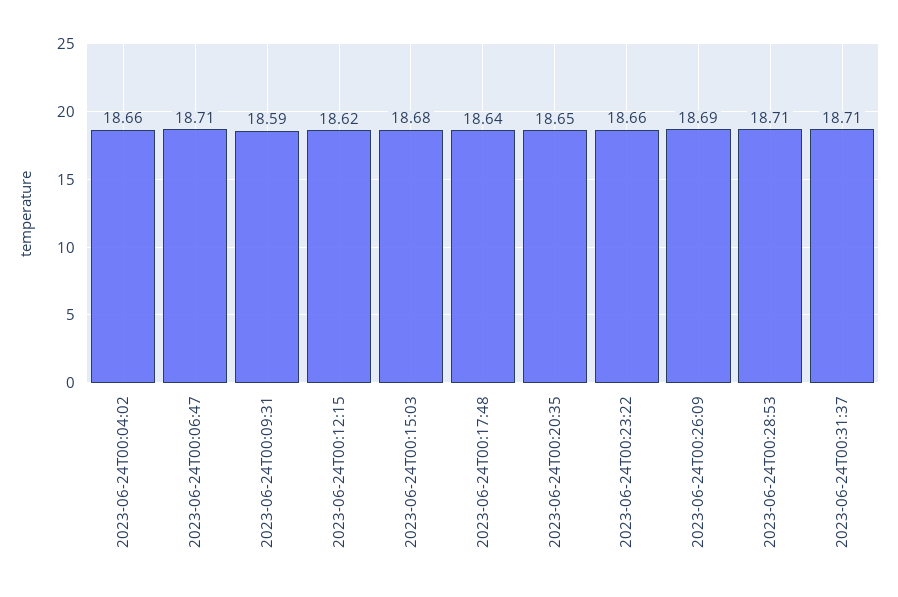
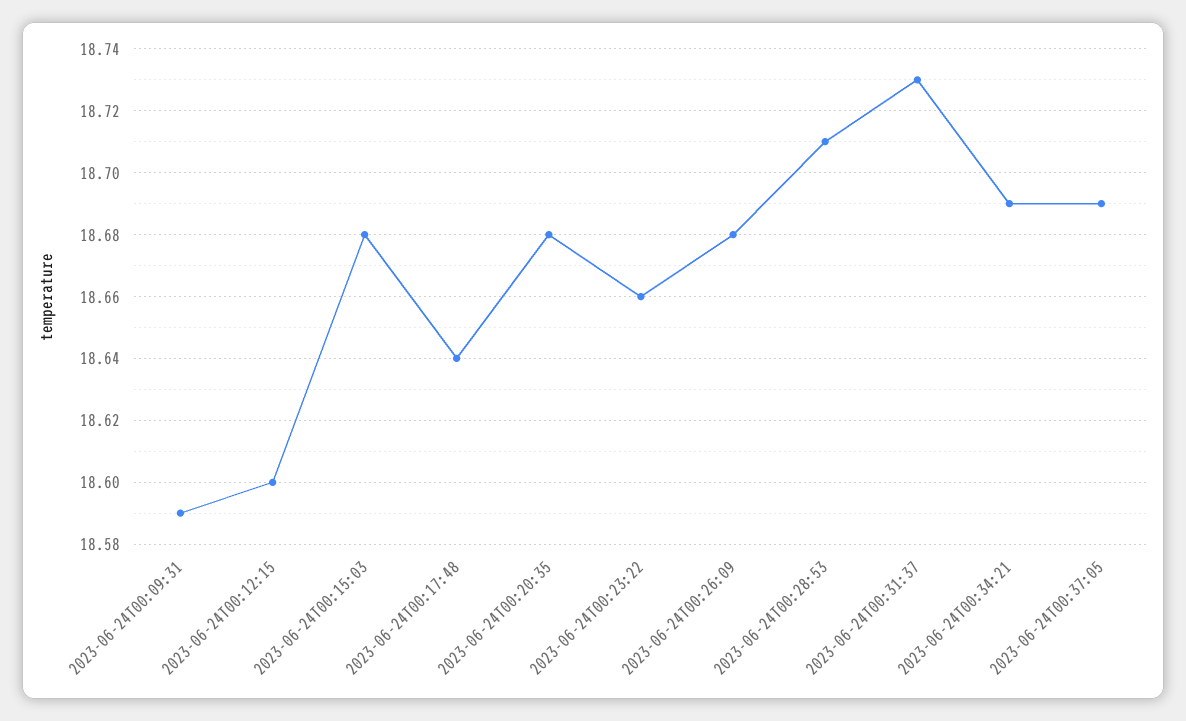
2023-06-24T00:04:02: 18.66 -> none
2023-06-24T00:06:47: 18.71 -> none
2023-06-24T00:12:15: 18.62 -> 18.6
2023-06-24T00:20:35: 18.65 -> 18.68
2023-06-24T00:26:09: 18.69 -> 18.68
2023-06-24T00:31:37: 18.71 -> 18.73
2023-06-24T00:34:21: none -> 18.69
2023-06-24T00:37:05: none -> 18.69

